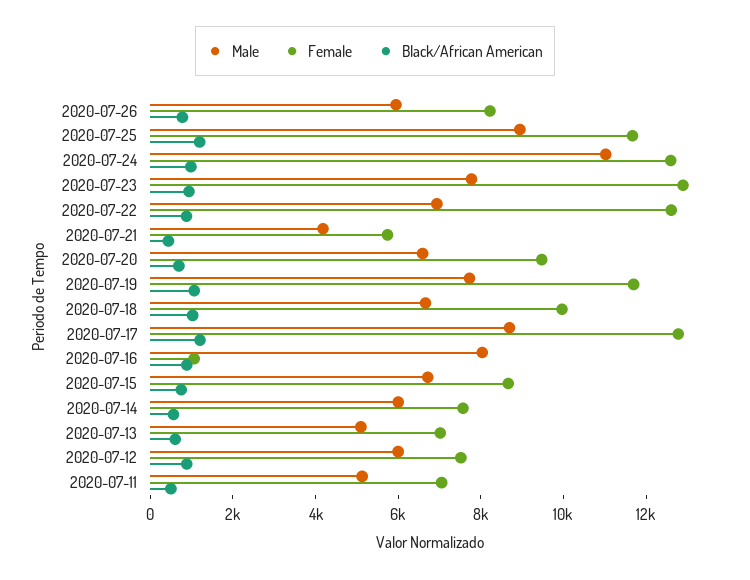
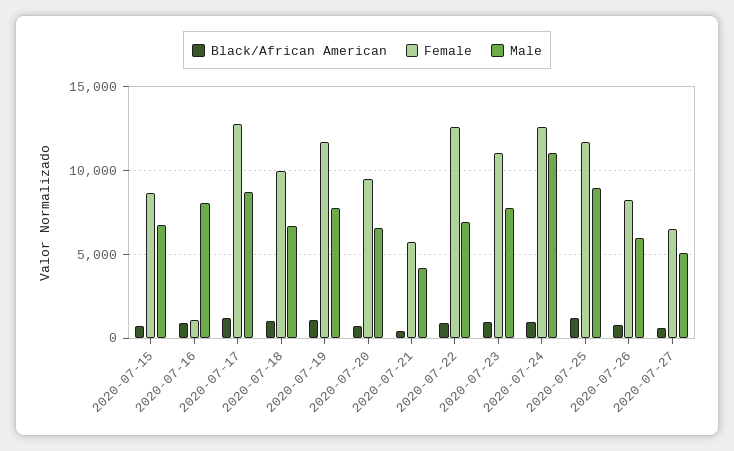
Female, 2020-07-23: 13000 -> 11000
Male, 2020-07-14: 6000 -> none
Female, 2020-07-14: 7500 -> none
Black/African American, 2020-07-14: 500 -> none
Male, 2020-07-13: 5000 -> none
Female, 2020-07-13: 7000 -> none
Black/African American, 2020-07-13: 500 -> none
Male, 2020-07-12: 6000 -> none
Female, 2020-07-12: 7500 -> none
Black/African American, 2020-07-12: 1000 -> none
Male, 2020-07-11: 5000 -> none
Female, 2020-07-11: 7000 -> none
Black/African American, 2020-07-11: 500 -> none
Black/African American, 2020-07-27: none -> 500
Female, 2020-07-27: none -> 6500
Male, 2020-07-27: none -> 5000

